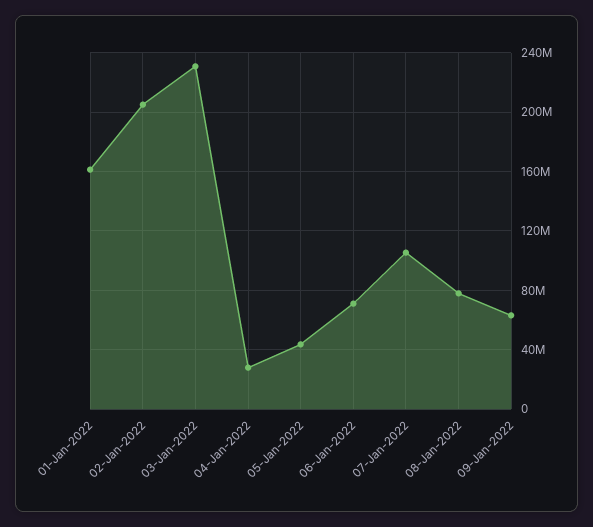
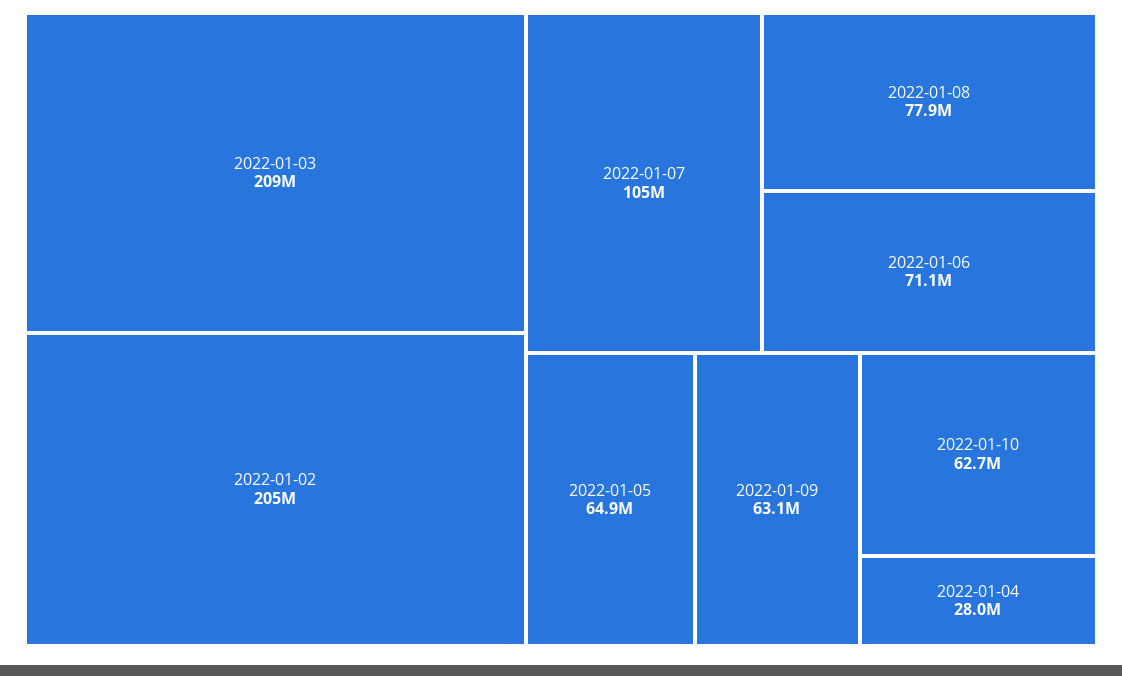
01-Jan-2022: 160000000 -> none
03-Jan-2022: 230000000 -> 209000000
05-Jan-2022: 45000000 -> 64900000
2022-01-10: none -> 62700000

